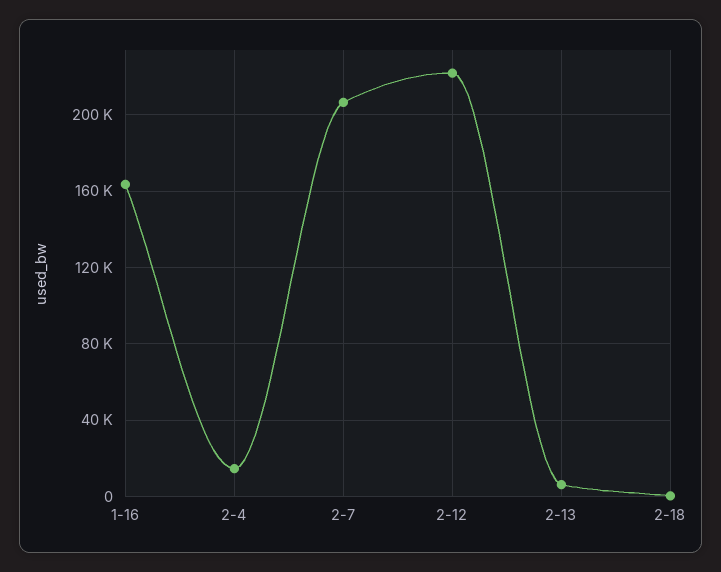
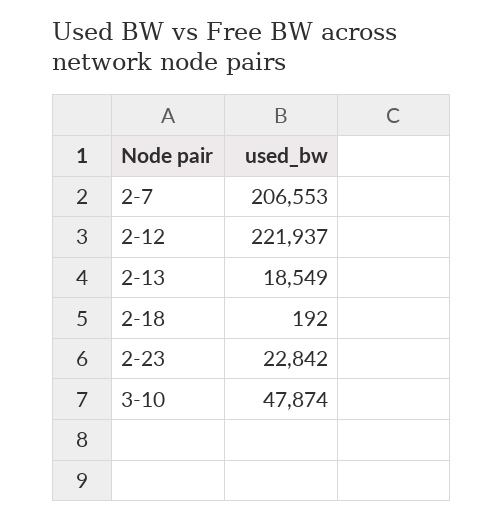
1-16: 165000 -> none
2-4: 15000 -> none
2-13: 5000 -> 18549
2-23: none -> 22842
3-10: none -> 47874

